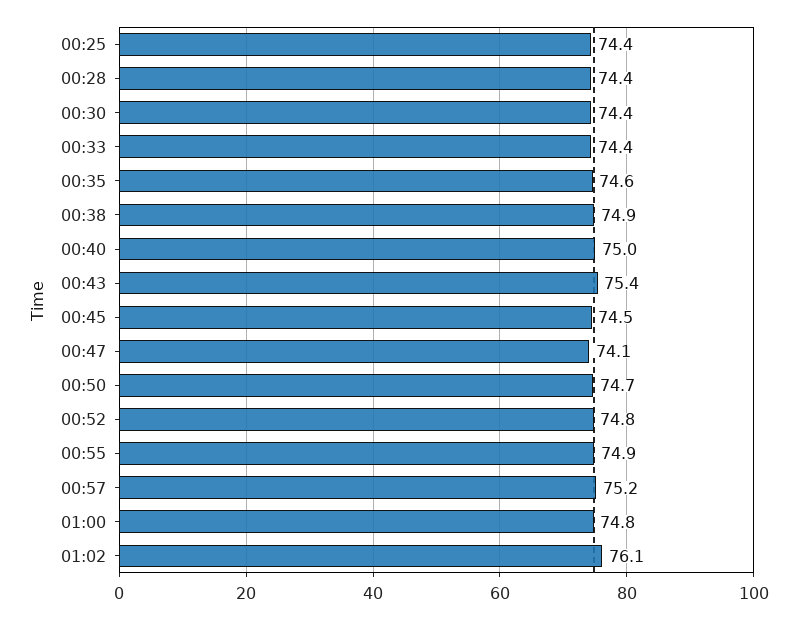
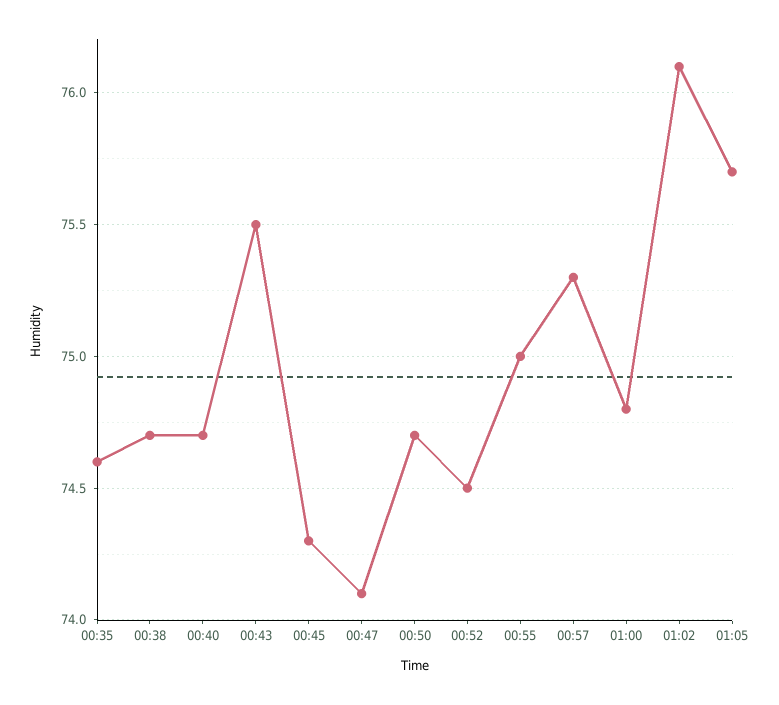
00:25: 74.4 -> none
00:28: 74.4 -> none
00:30: 74.4 -> none
00:33: 74.4 -> none
00:38: 74.9 -> 74.7
00:40: 75 -> 74.7
00:43: 75.4 -> 75.5
00:45: 74.5 -> 74.3
00:52: 74.8 -> 74.5
00:55: 74.9 -> 75
00:57: 75.2 -> 75.3
01:05: none -> 75.7

